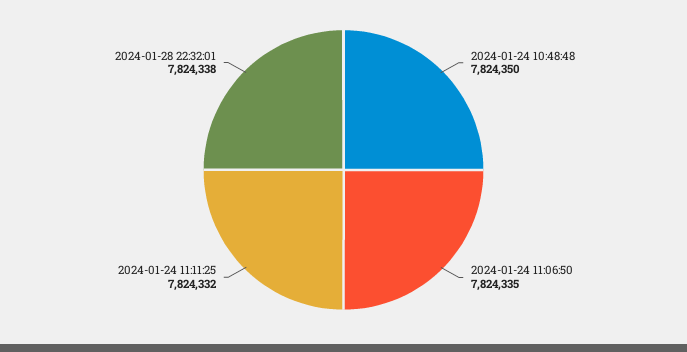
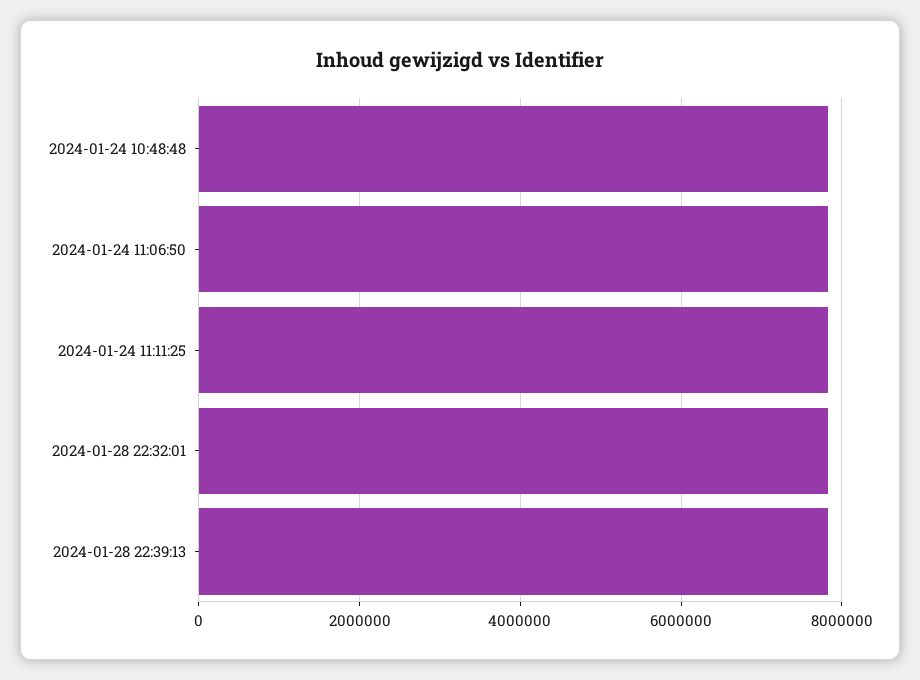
2024-01-28 22:39:13: none -> 7800000

